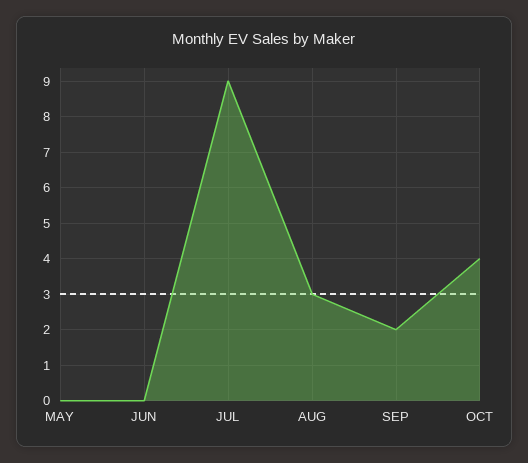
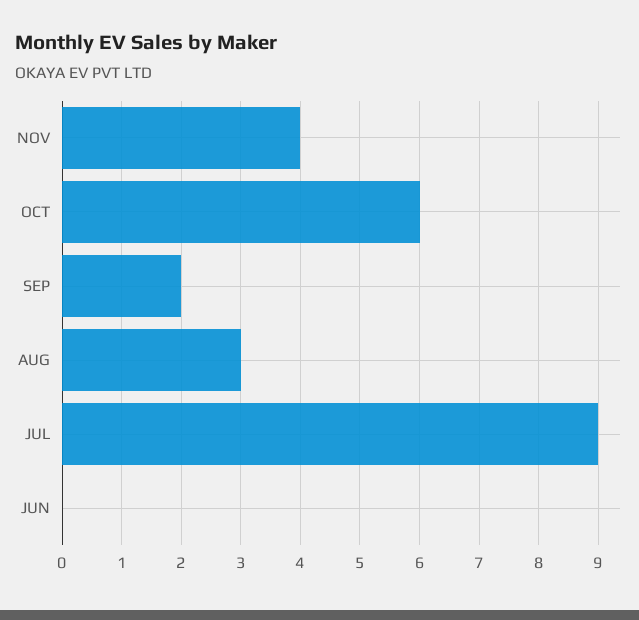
MAY: 0 -> none
OCT: 4 -> 6
NOV: none -> 4

